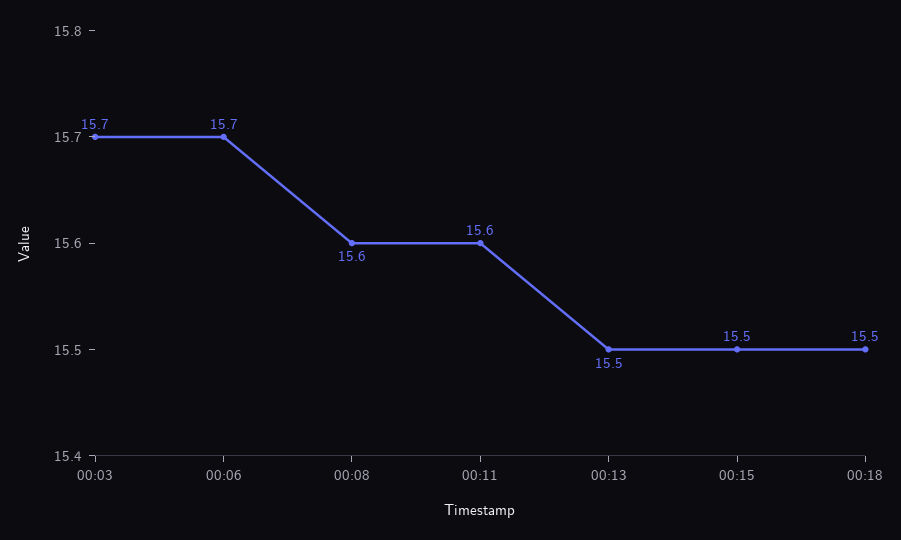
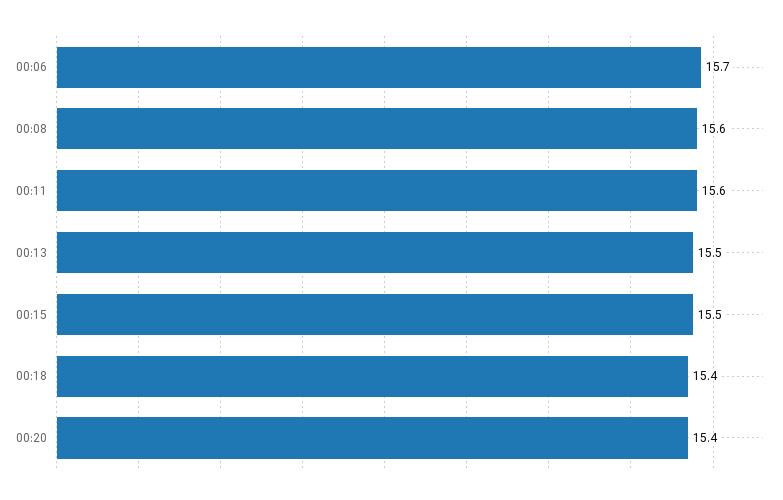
00:03: 15.7 -> none
00:18: 15.5 -> 15.4
00:20: none -> 15.4

